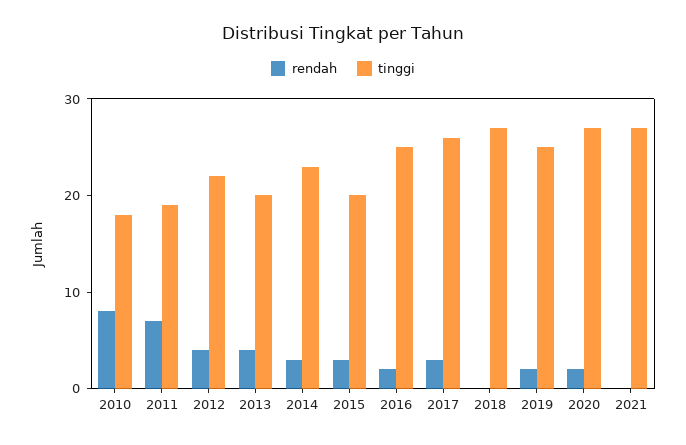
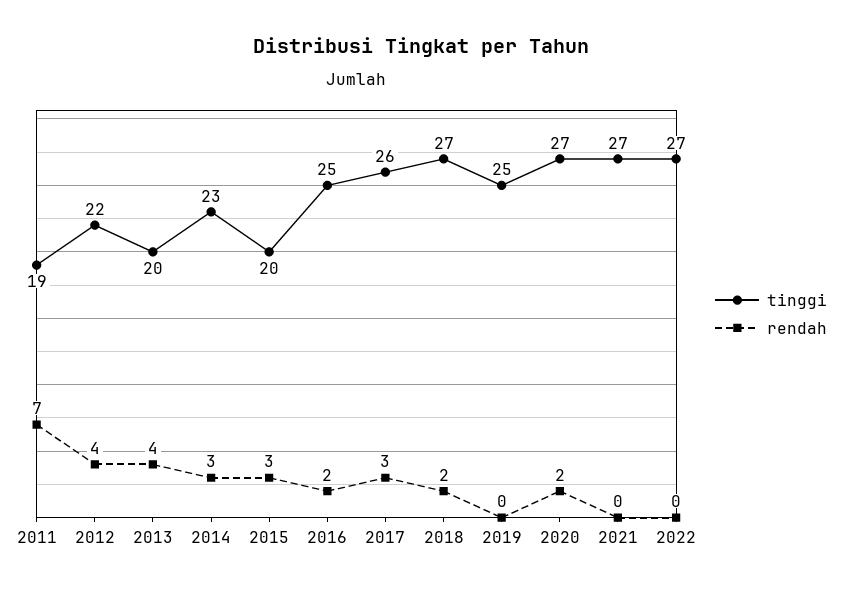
rendah, 2010: 8 -> none
tinggi, 2010: 18 -> none
rendah, 2018: 0 -> 2
rendah, 2019: 2 -> 0
tinggi, 2022: none -> 27
rendah, 2022: none -> 0

